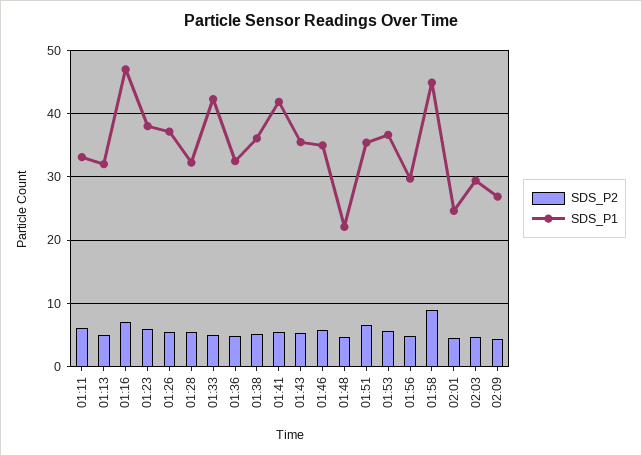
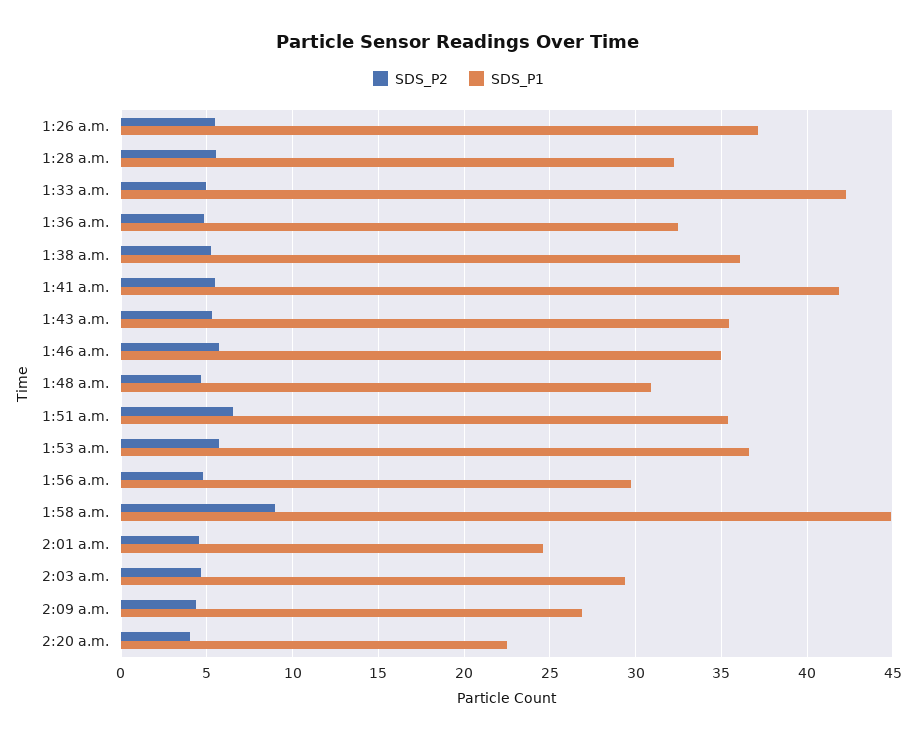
SDS_P2, 01:11: 6 -> none
SDS_P1, 01:11: 33 -> none
SDS_P2, 01:13: 5 -> none
SDS_P1, 01:13: 32 -> none
SDS_P2, 01:16: 7 -> none
SDS_P1, 01:16: 47 -> none
SDS_P2, 01:23: 6 -> none
SDS_P1, 01:23: 38 -> none
SDS_P1, 01:48: 22 -> 31
SDS_P2, 2:20 a.m.: none -> 4
SDS_P1, 2:20 a.m.: none -> 22.5

